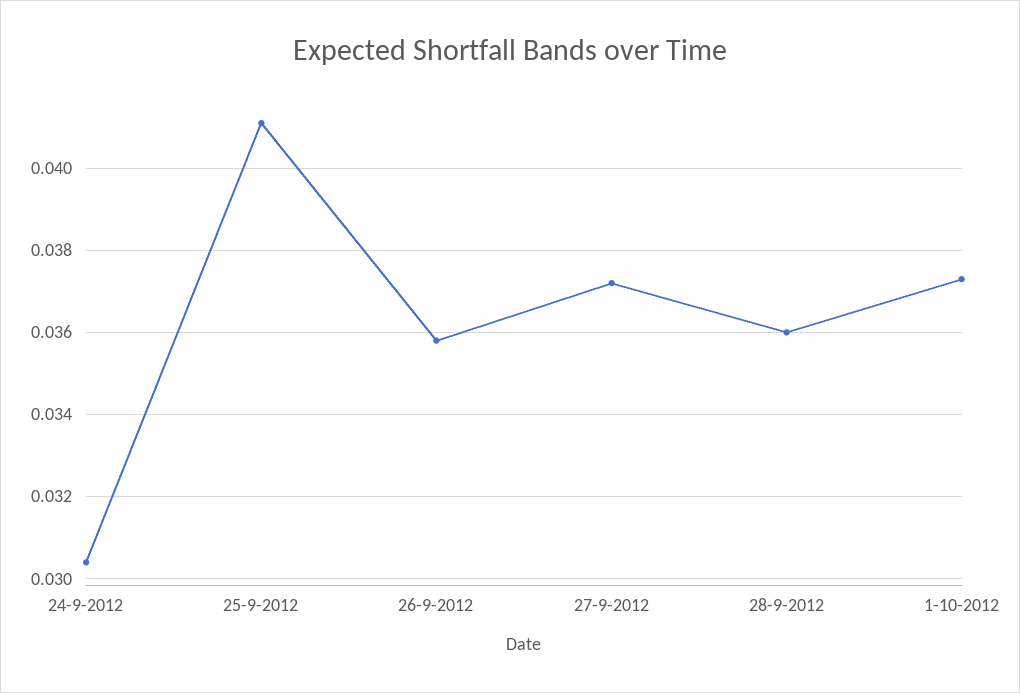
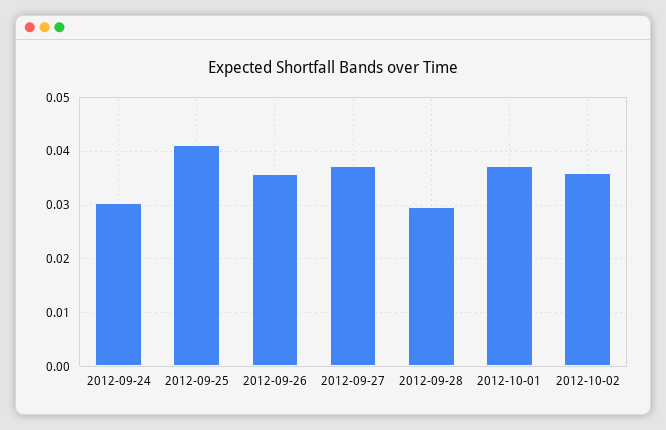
28-9-2012: 0.036 -> 0.03
2012-10-02: none -> 0.036

